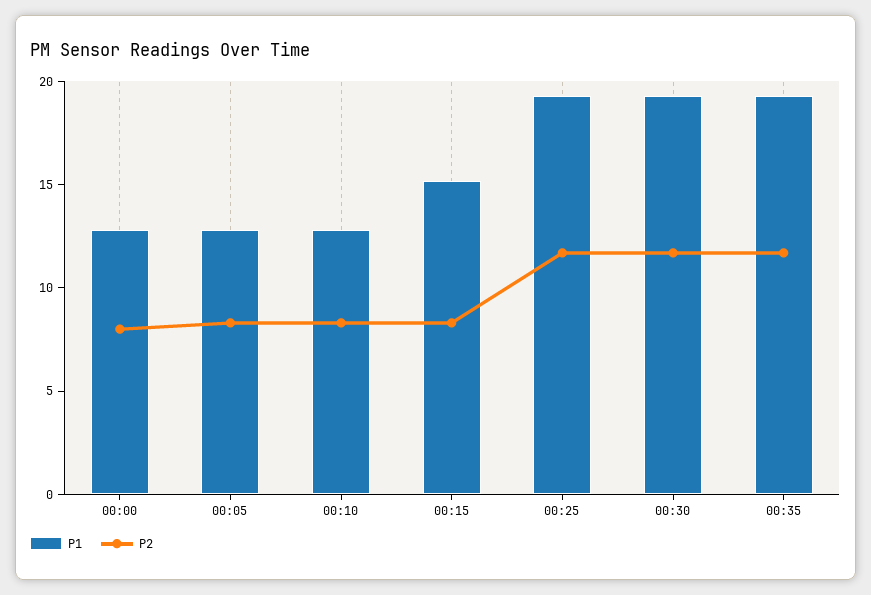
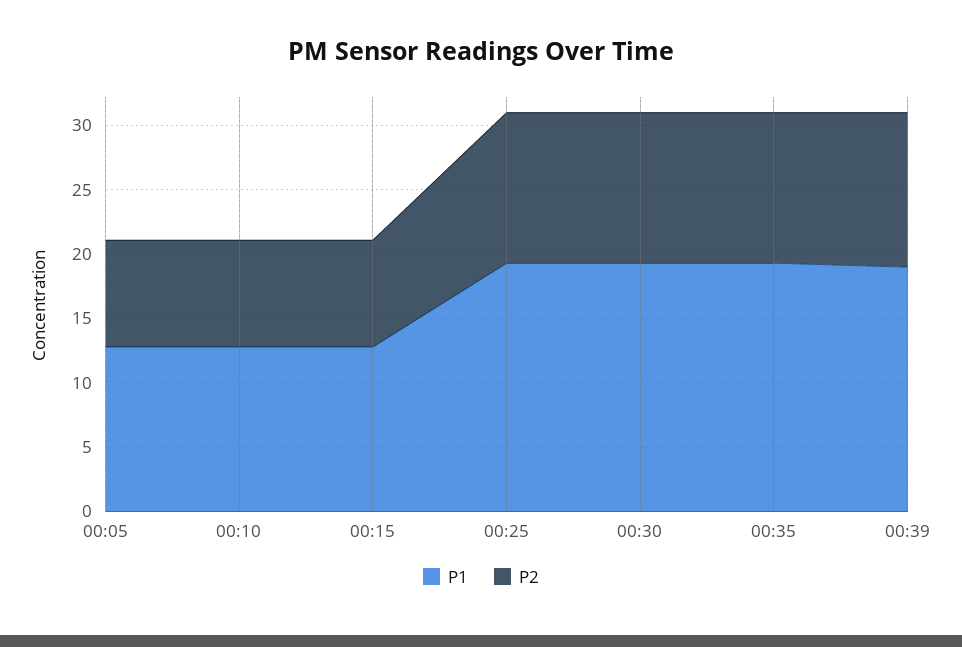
P1, 00:00: 13 -> none
P2, 00:00: 8 -> none
P1, 00:15: 15 -> 13
P1, 00:39: none -> 19
P2, 00:39: none -> 12

